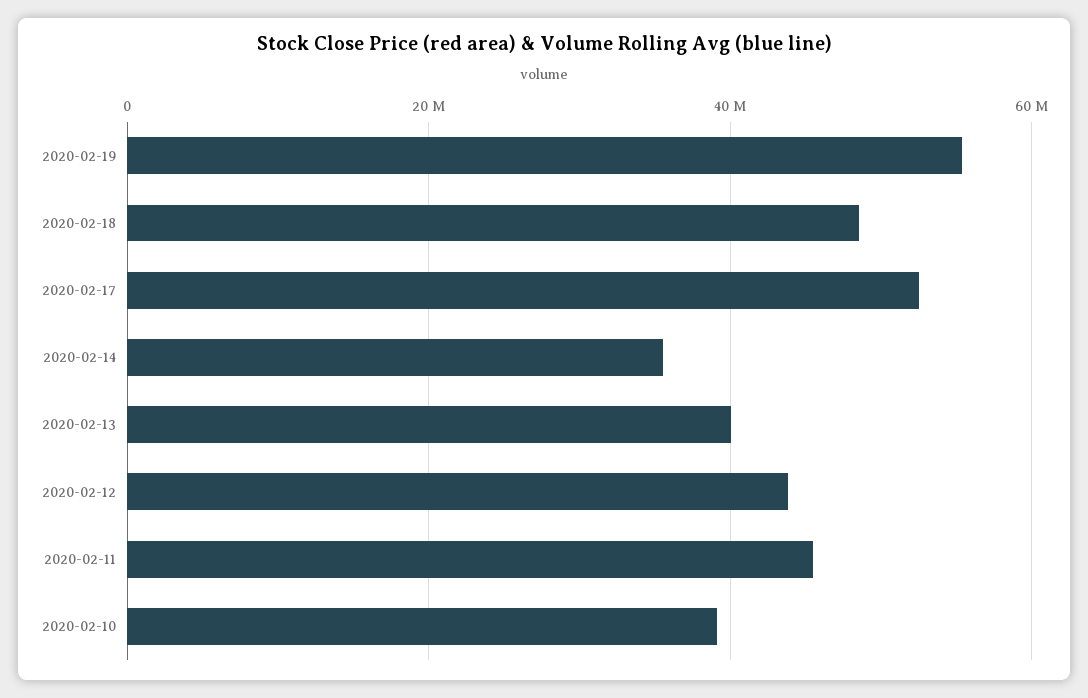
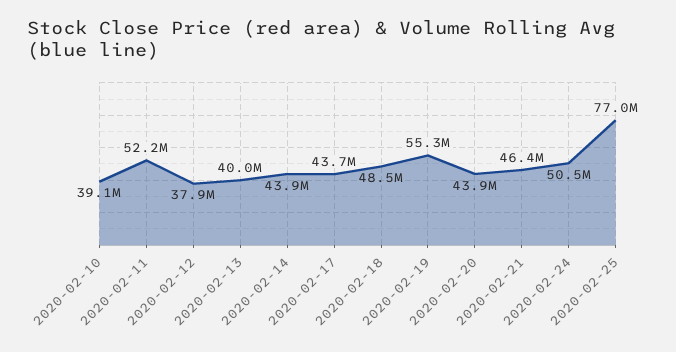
2020-02-17: 52000000 -> 43700000
2020-02-14: 36000000 -> 43900000
2020-02-12: 44000000 -> 37900000
2020-02-11: 46000000 -> 52200000
2020-02-20: none -> 43900000
2020-02-21: none -> 46400000
2020-02-24: none -> 50500000
2020-02-25: none -> 77000000

